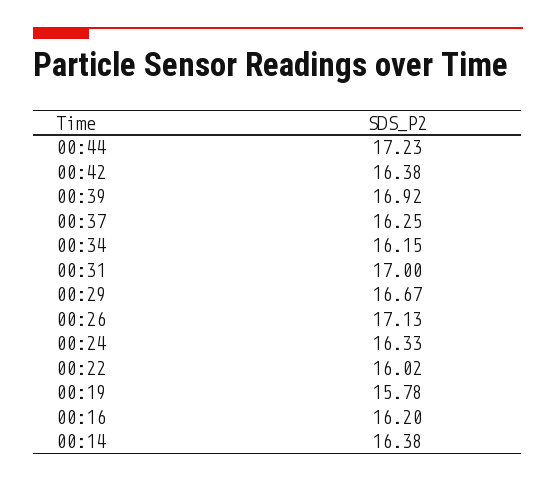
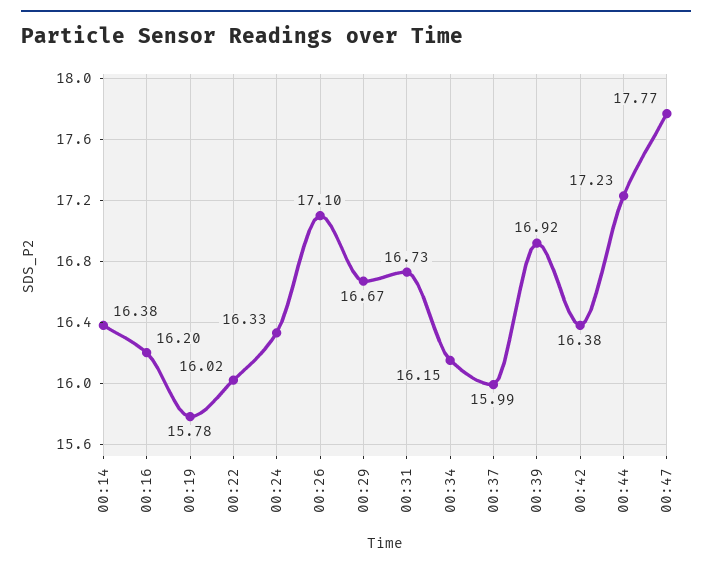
00:37: 16.25 -> 15.99
00:31: 17 -> 16.73
00:26: 17.13 -> 17.1
00:47: none -> 17.77

